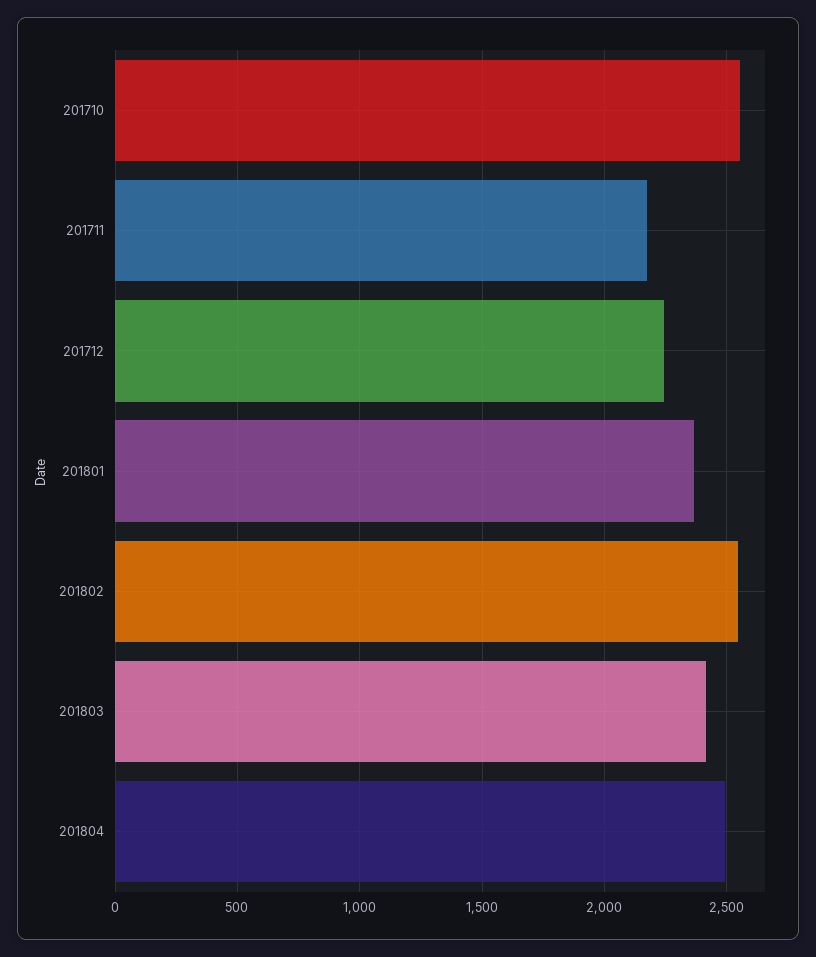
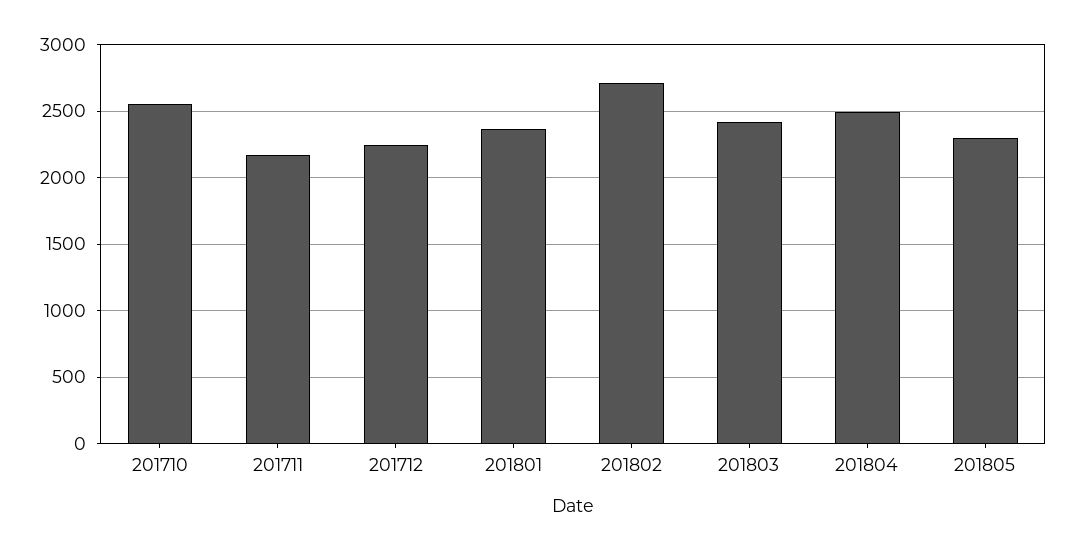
201802: 2550 -> 2700
201805: none -> 2300

